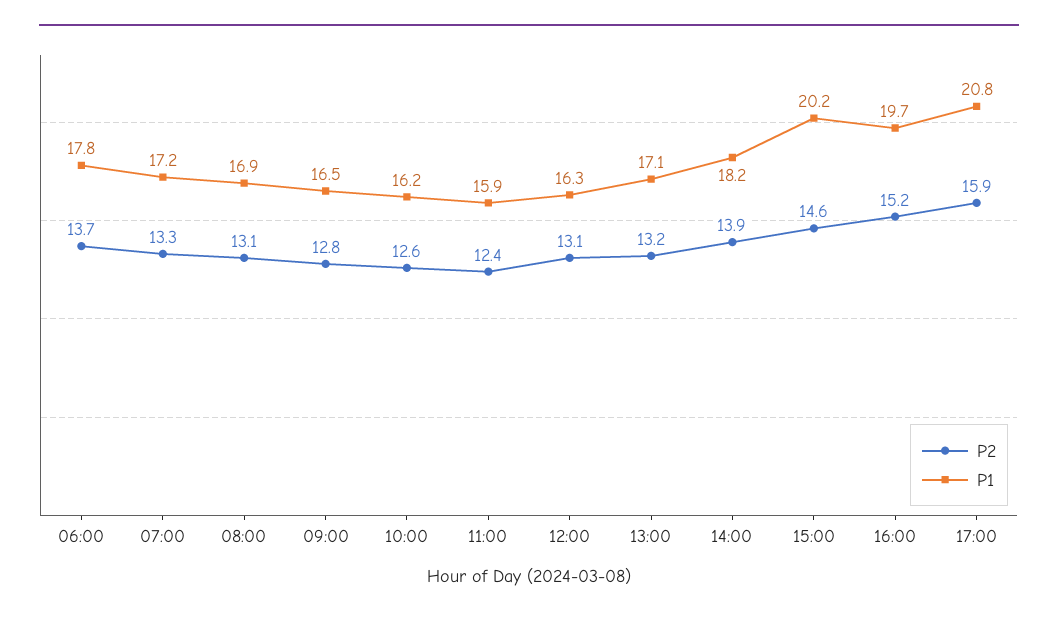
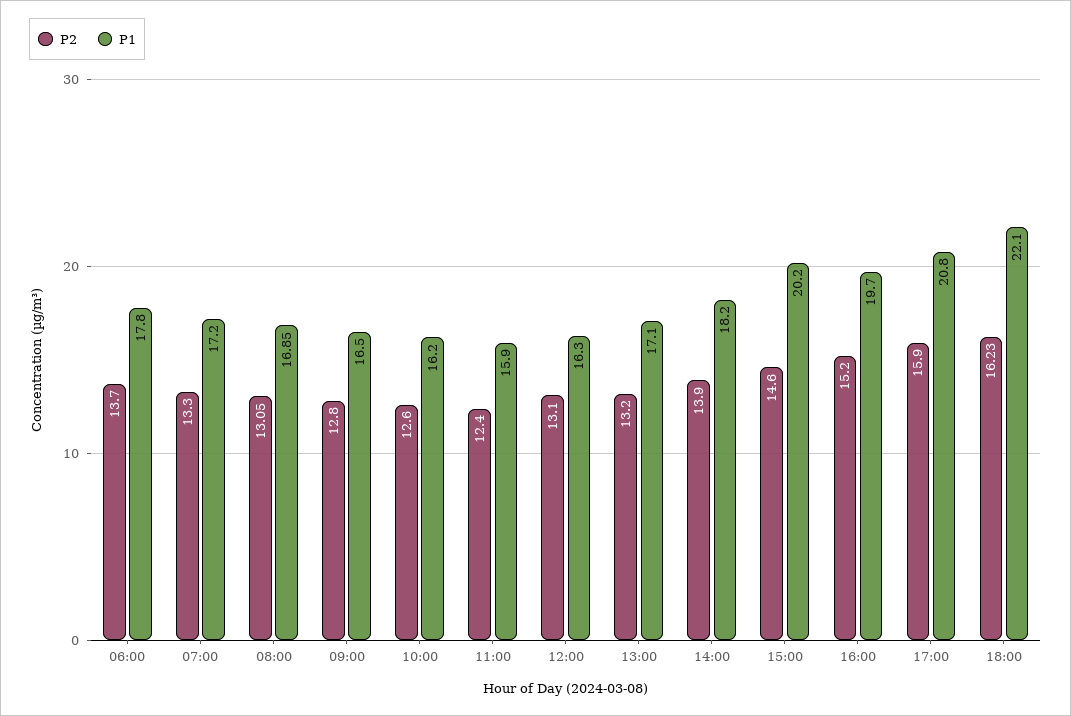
P2, 18:00: none -> 16.23
P1, 18:00: none -> 22.1

